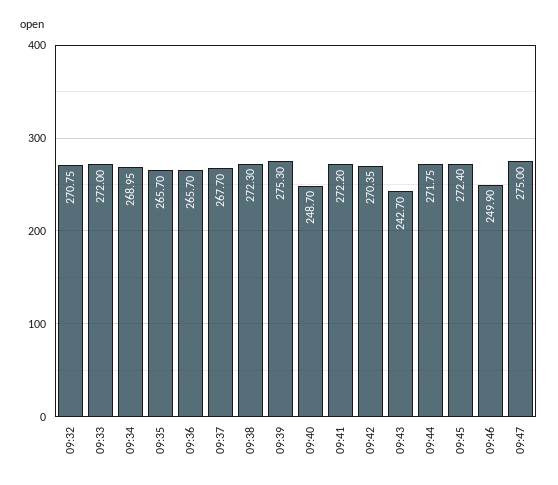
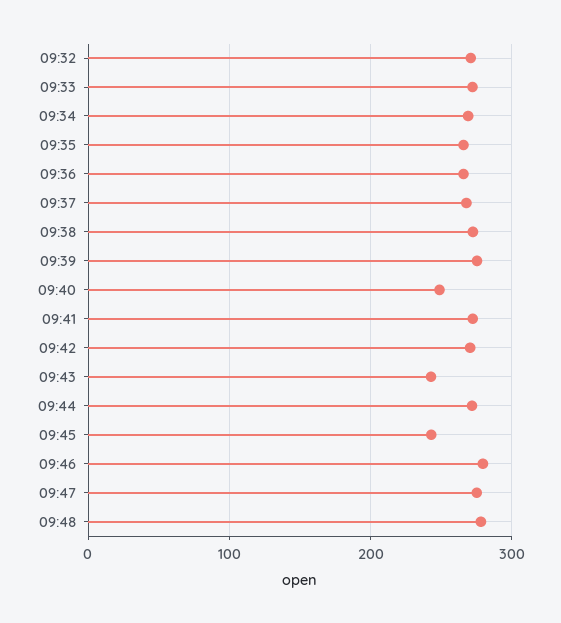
09:45: 272.4 -> 240
09:46: 249.9 -> 280
09:48: none -> 280

